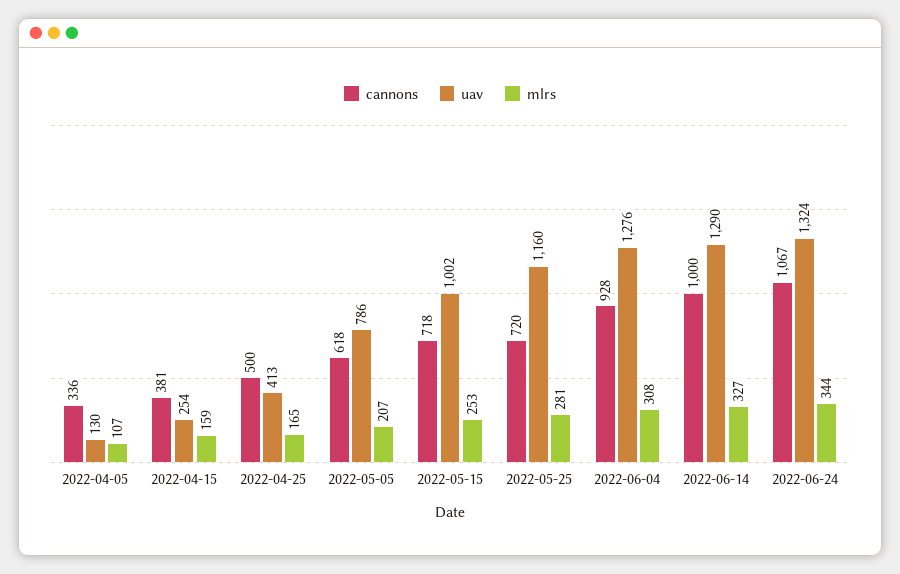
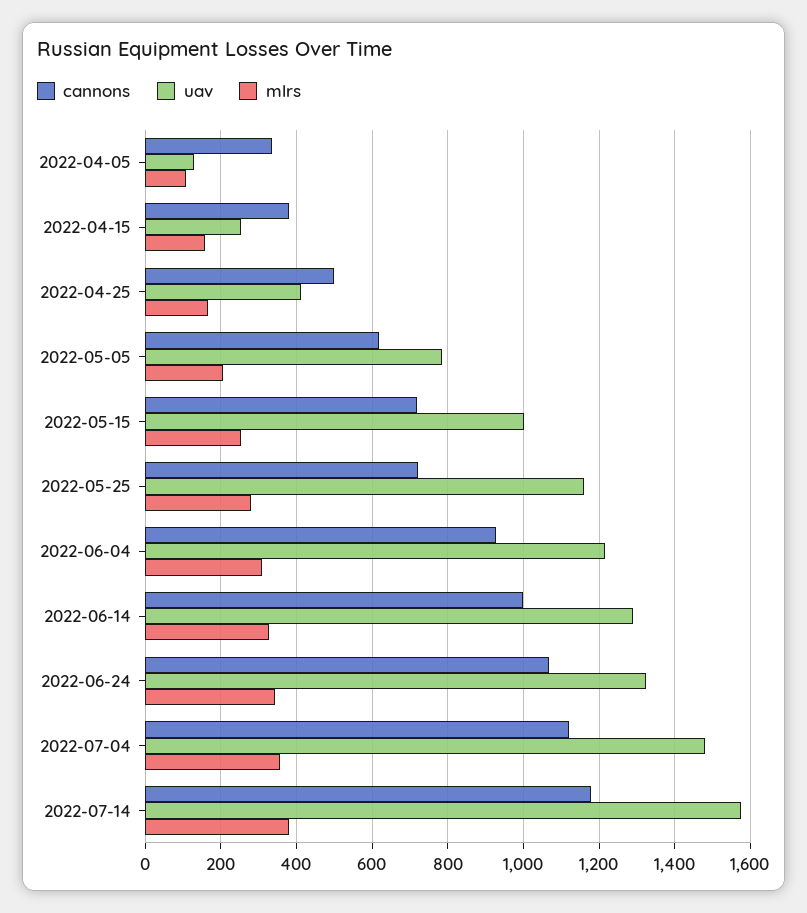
uav, 2022-06-04: 1276 -> 1220
cannons, 2022-07-04: none -> 1120
uav, 2022-07-04: none -> 1480
mlrs, 2022-07-04: none -> 360
cannons, 2022-07-14: none -> 1180
uav, 2022-07-14: none -> 1580
mlrs, 2022-07-14: none -> 380

